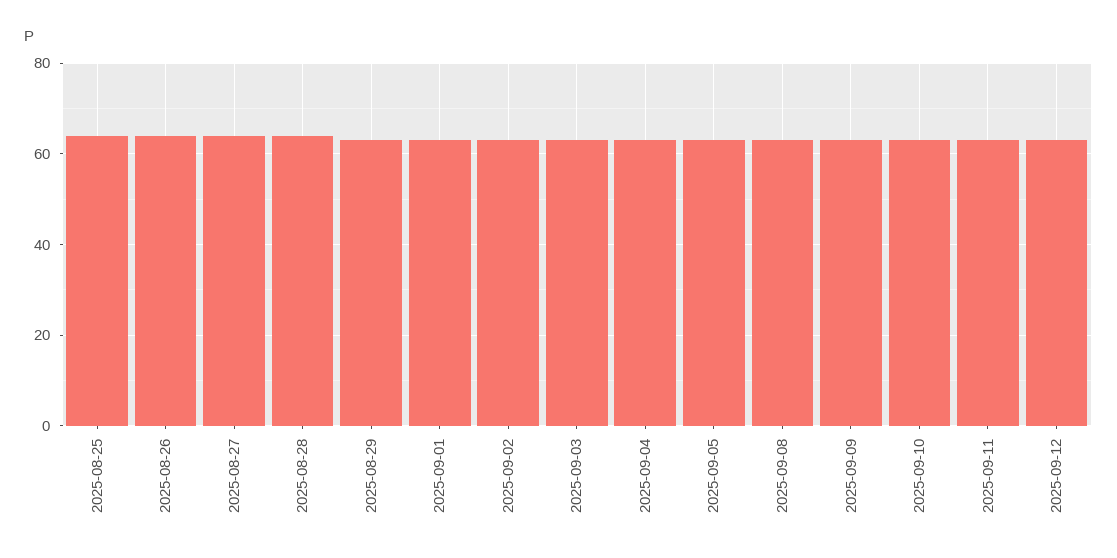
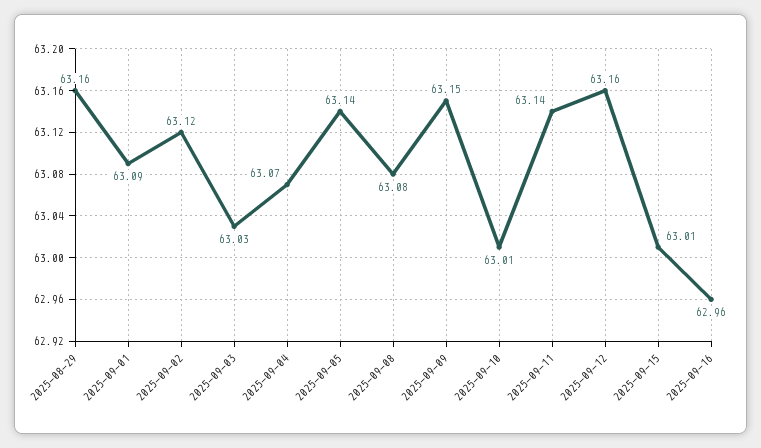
2025-08-25: 64 -> none
2025-08-26: 64 -> none
2025-08-27: 64 -> none
2025-08-28: 64 -> none
2025-09-15: none -> 63.01
2025-09-16: none -> 62.96

